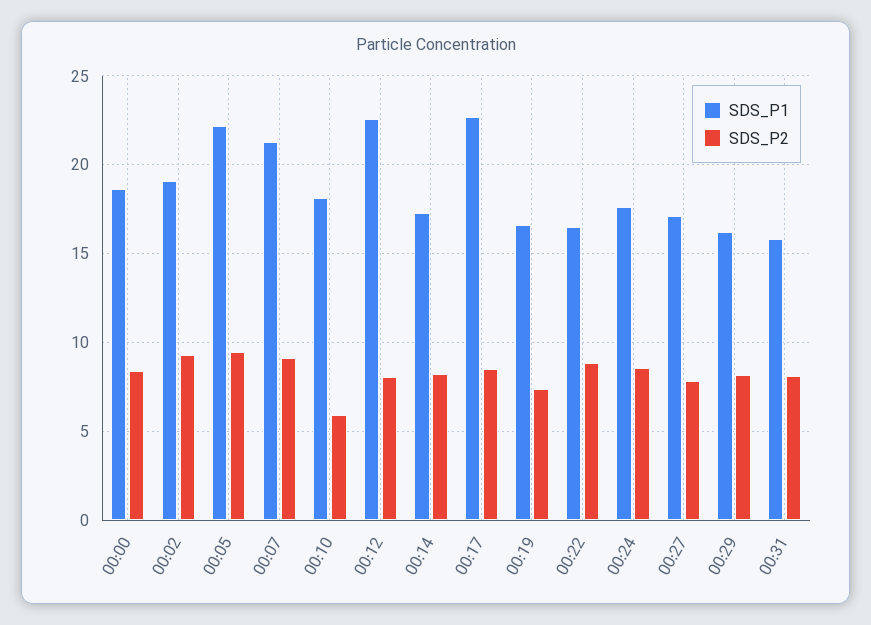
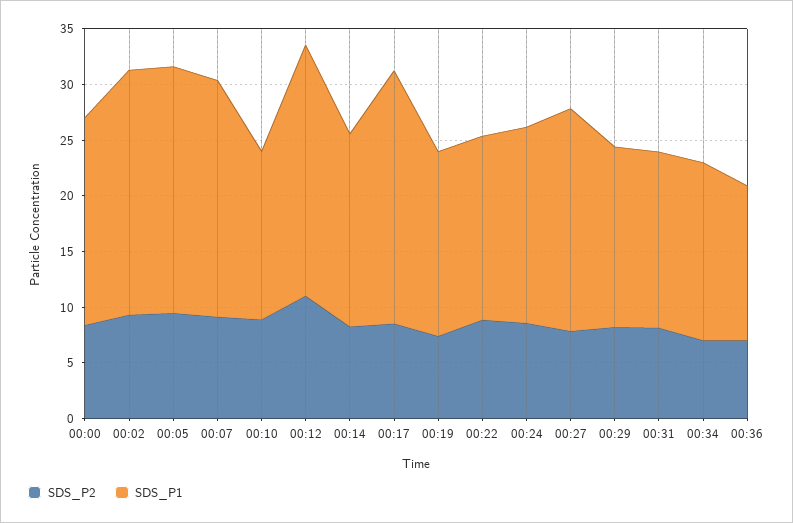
SDS_P1, 00:02: 19 -> 22
SDS_P1, 00:10: 18 -> 15
SDS_P2, 00:10: 6 -> 9
SDS_P2, 00:12: 8 -> 11
SDS_P1, 00:27: 17 -> 20
SDS_P2, 00:34: none -> 7
SDS_P1, 00:34: none -> 16
SDS_P2, 00:36: none -> 7
SDS_P1, 00:36: none -> 14

